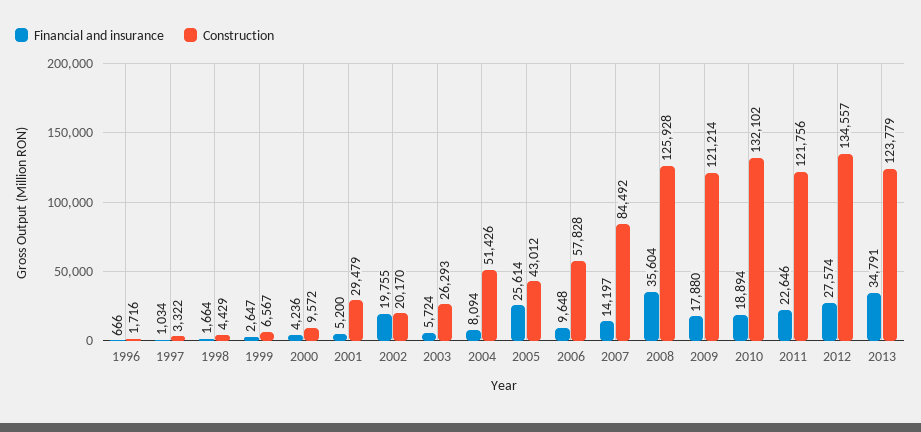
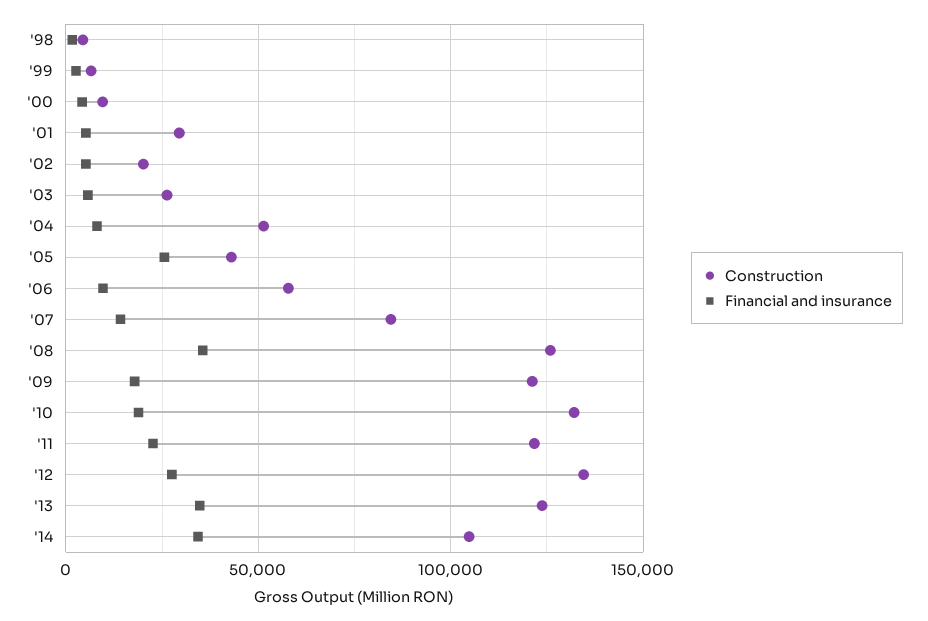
Financial and insurance, 1996: 666 -> none
Construction, 1996: 1716 -> none
Financial and insurance, 1997: 1034 -> none
Construction, 1997: 3322 -> none
Financial and insurance, 2002: 19755 -> 5000
Construction, '14: none -> 105000
Financial and insurance, '14: none -> 35000

